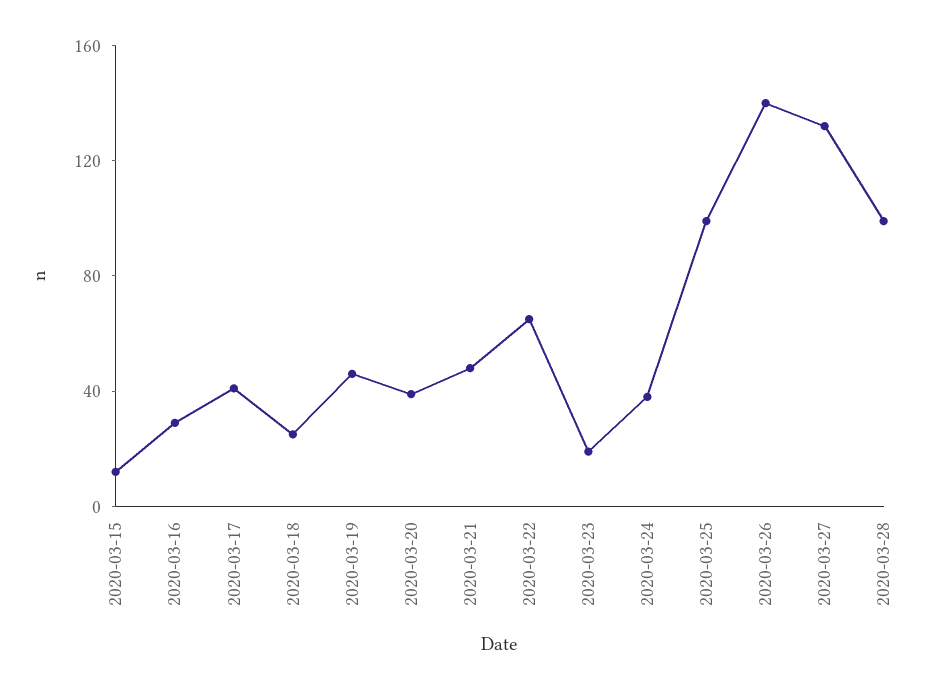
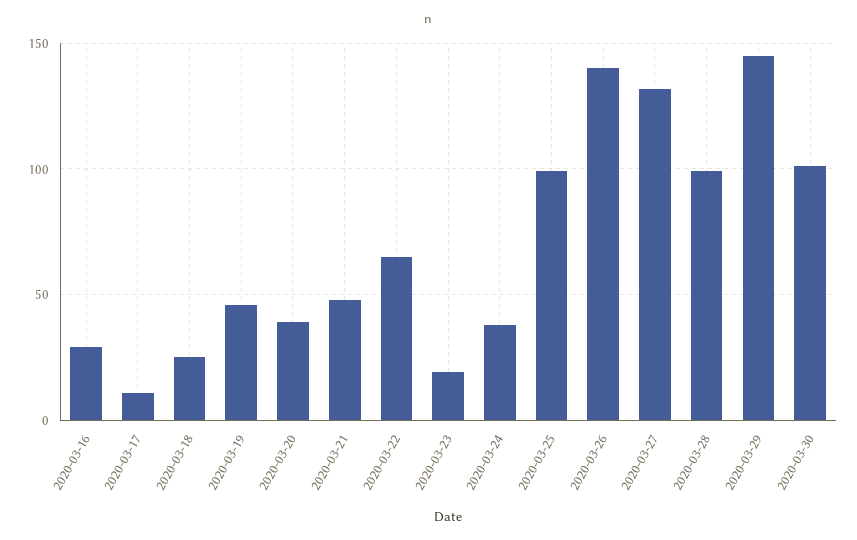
2020-03-15: 10 -> none
2020-03-17: 40 -> 10
2020-03-29: none -> 145
2020-03-30: none -> 100

